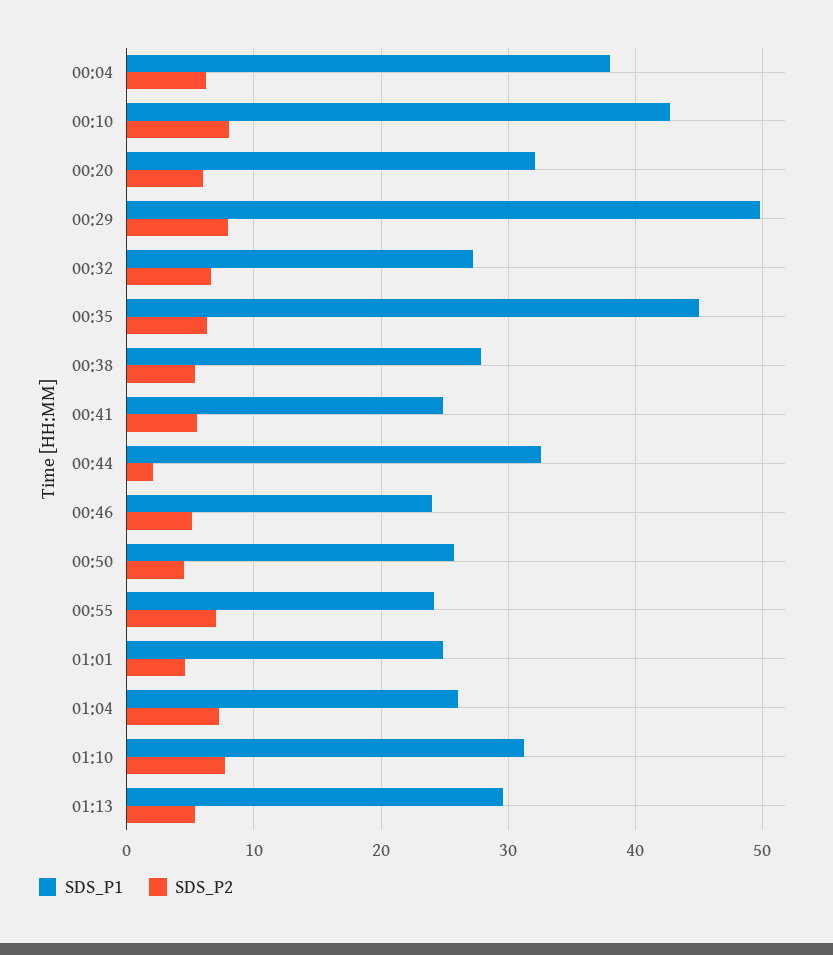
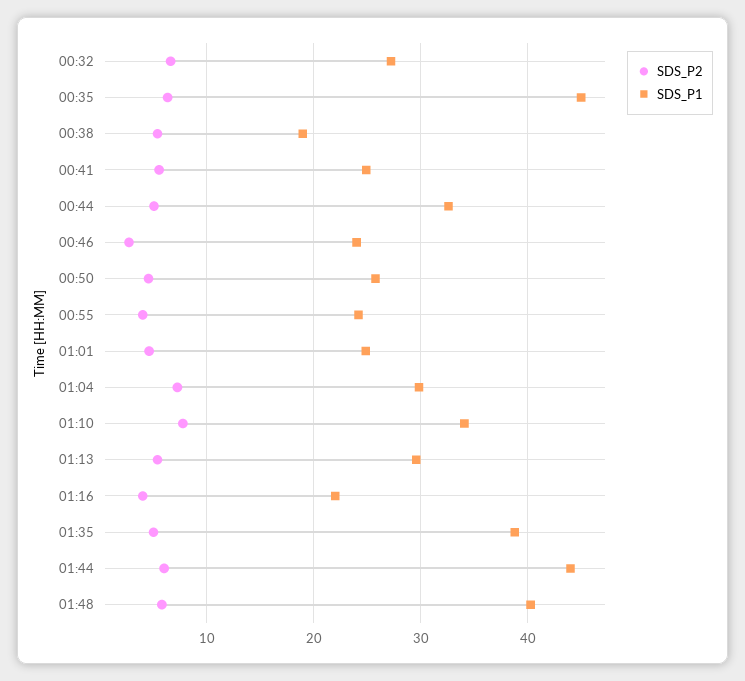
SDS_P1, 00:04: 38 -> none
SDS_P2, 00:04: 6 -> none
SDS_P1, 00:10: 43 -> none
SDS_P2, 00:10: 8 -> none
SDS_P1, 00:20: 32 -> none
SDS_P2, 00:20: 6 -> none
SDS_P1, 00:29: 50 -> none
SDS_P2, 00:29: 8 -> none
SDS_P1, 00:38: 28 -> 19
SDS_P2, 00:44: 2 -> 5
SDS_P2, 00:46: 5 -> 3
SDS_P2, 00:55: 7 -> 4
SDS_P1, 01:04: 26 -> 30
SDS_P1, 01:10: 31 -> 34
SDS_P2, 01:16: none -> 4
SDS_P1, 01:16: none -> 22
SDS_P2, 01:35: none -> 5
SDS_P1, 01:35: none -> 39
SDS_P2, 01:44: none -> 6
SDS_P1, 01:44: none -> 44
SDS_P2, 01:48: none -> 6
SDS_P1, 01:48: none -> 40

